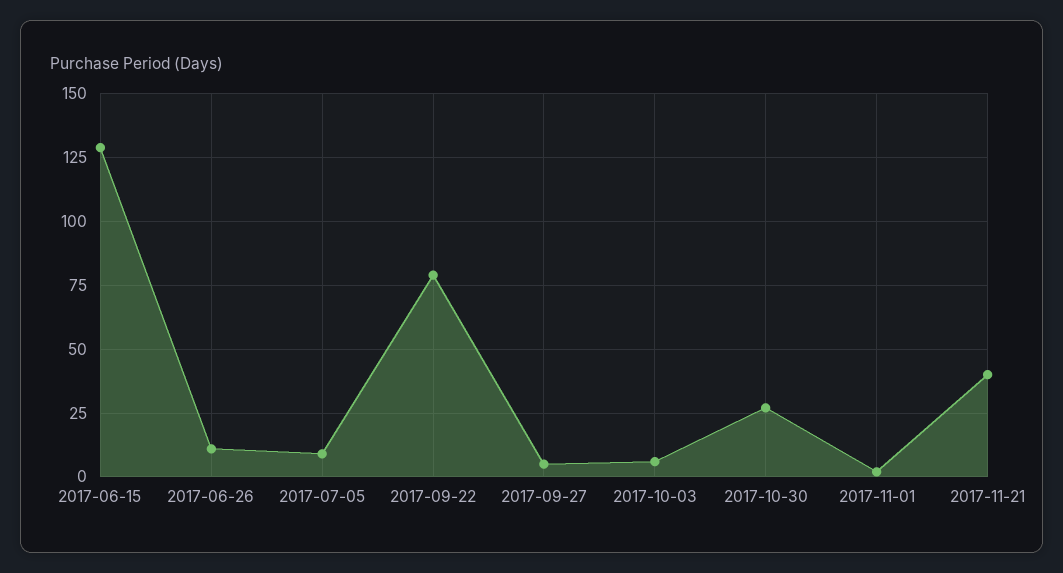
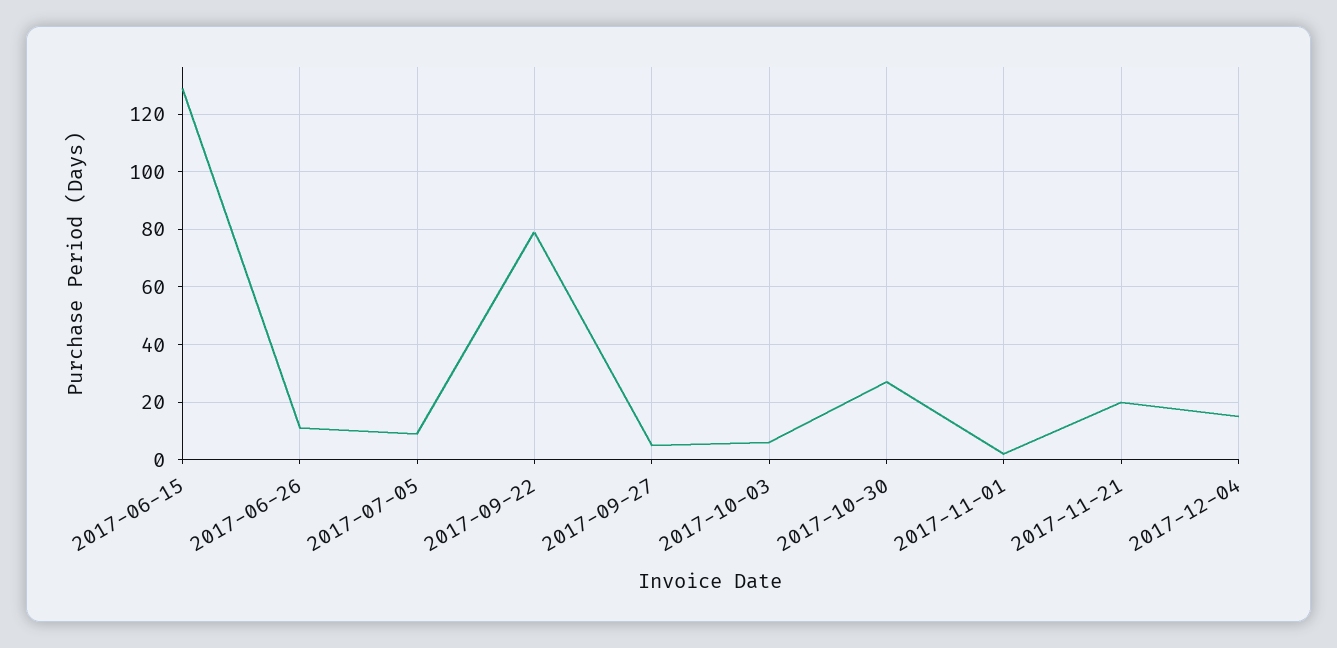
2017-11-21: 40 -> 20
2017-12-04: none -> 15

